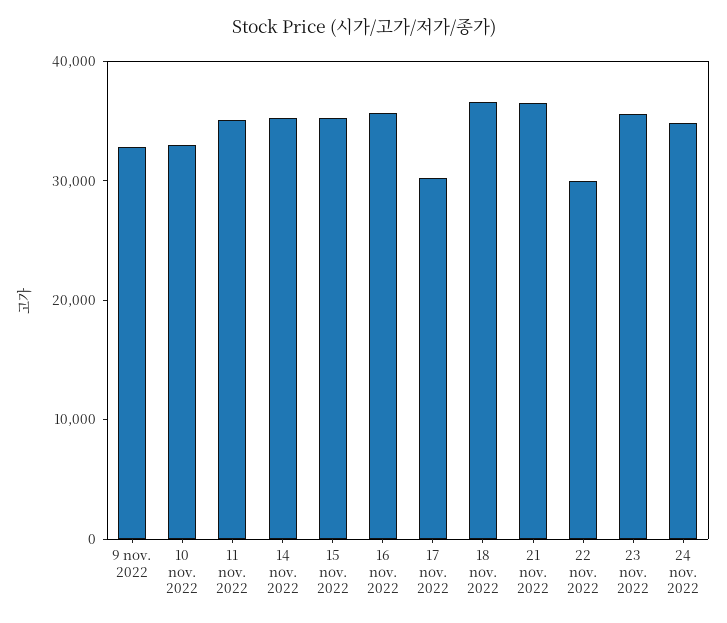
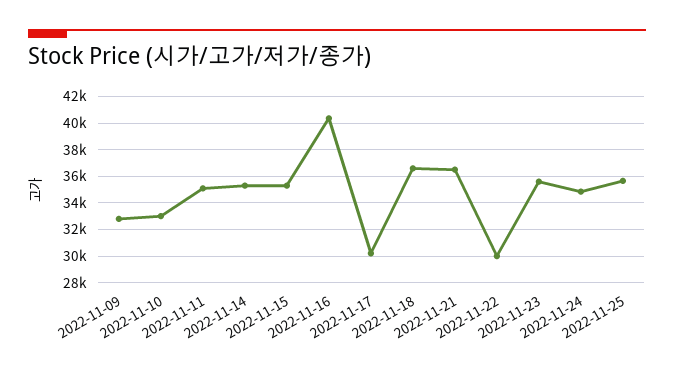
16 nov. 2022: 36000 -> 40500
2022-11-25: none -> 35500

